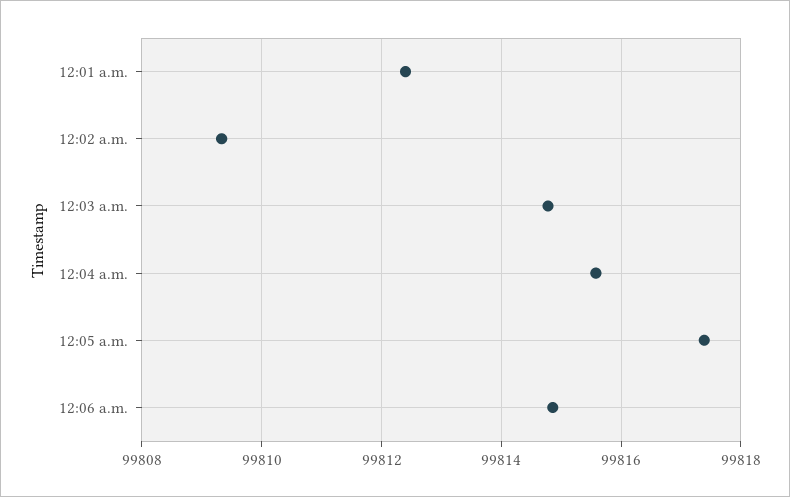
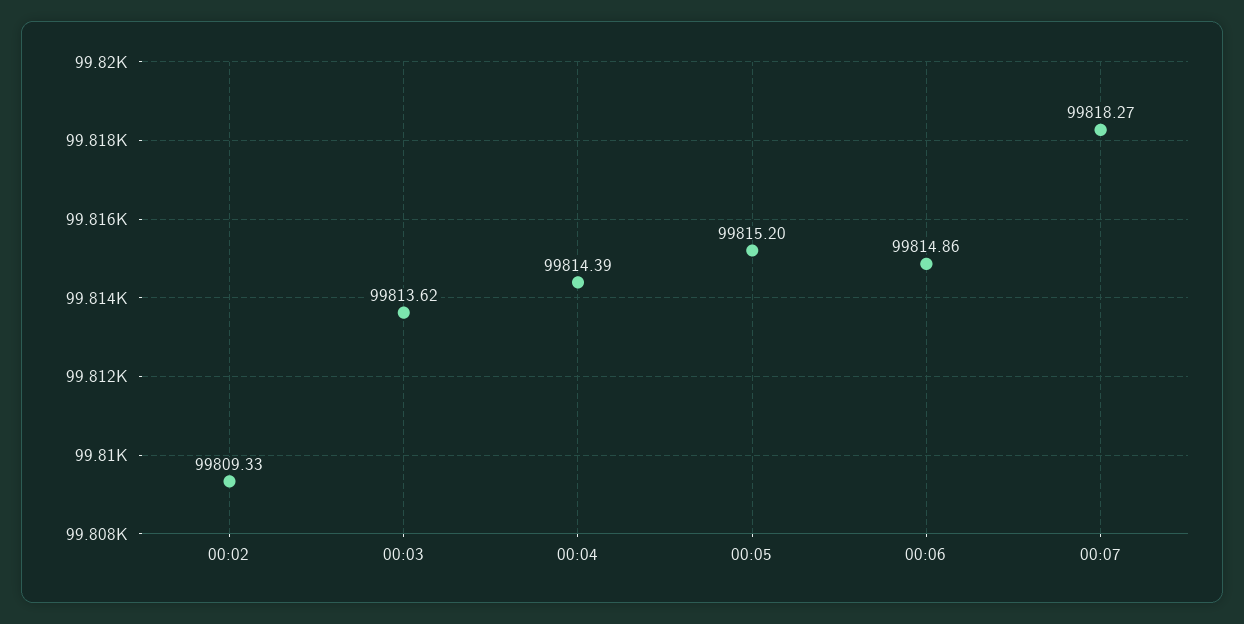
12:01 a.m.: 99812.4 -> none
12:03 a.m.: 99814.8 -> 99813.62
12:04 a.m.: 99815.6 -> 99814.39
12:05 a.m.: 99817.4 -> 99815.2
00:07: none -> 99818.27

